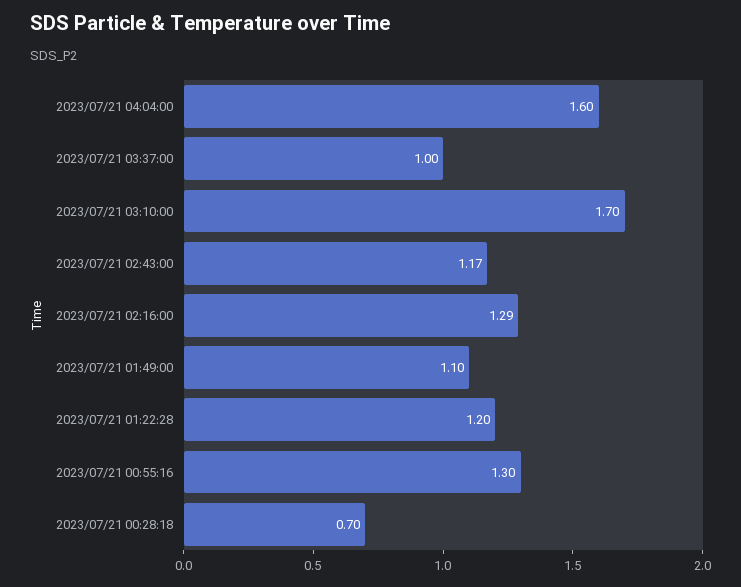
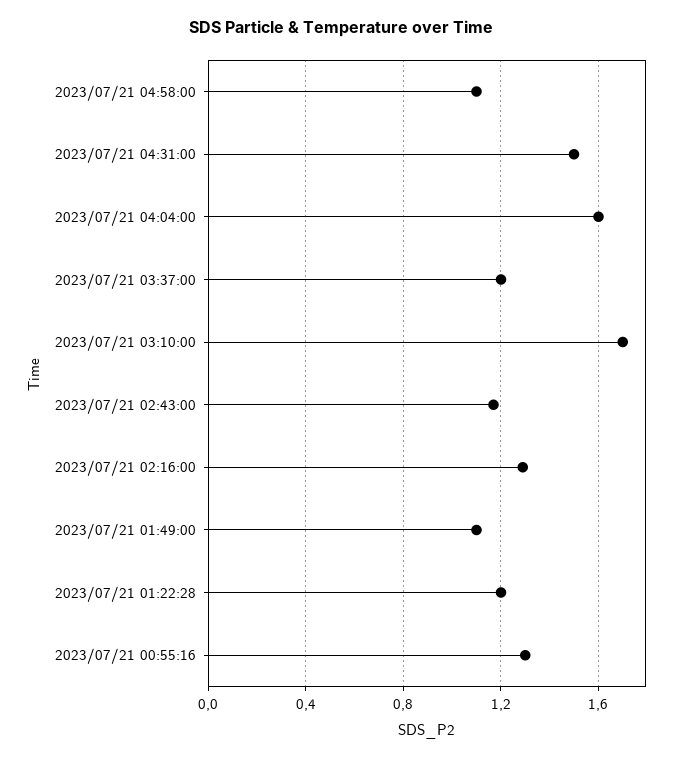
2023/07/21 03:37:00: 1 -> 1.2
2023/07/21 00:28:18: 0.7 -> none
2023/07/21 04:58:00: none -> 1.1
2023/07/21 04:31:00: none -> 1.5

